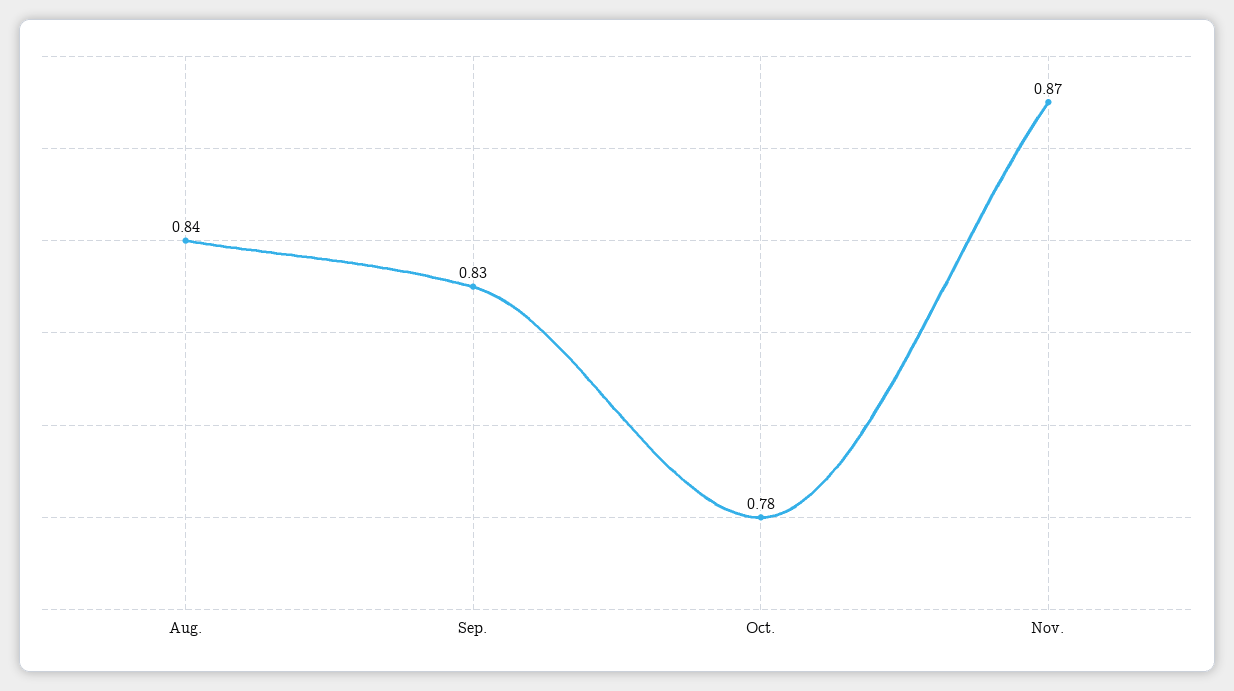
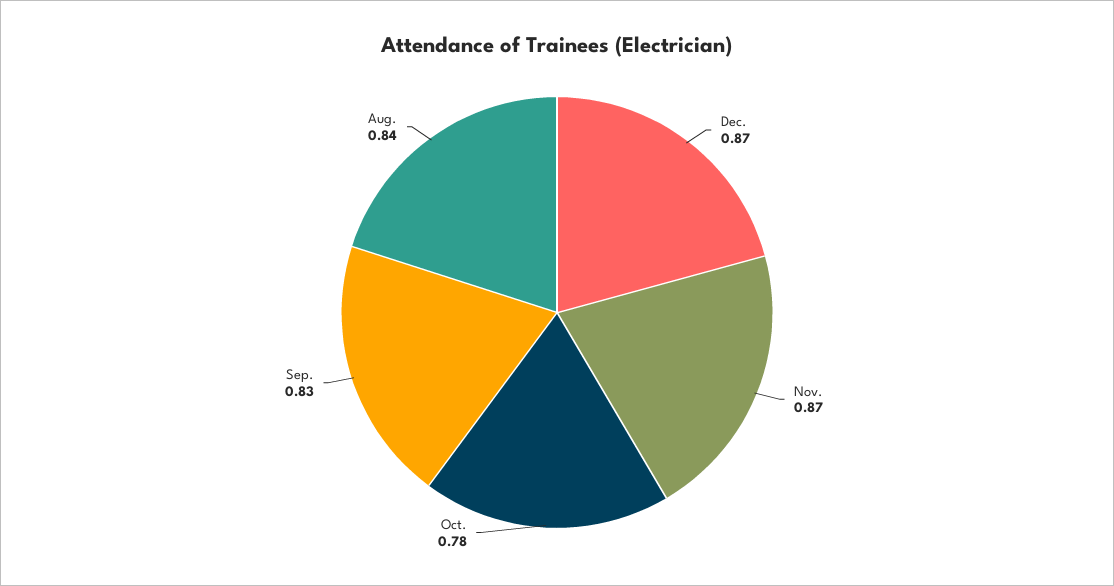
Dec.: none -> 0.87

